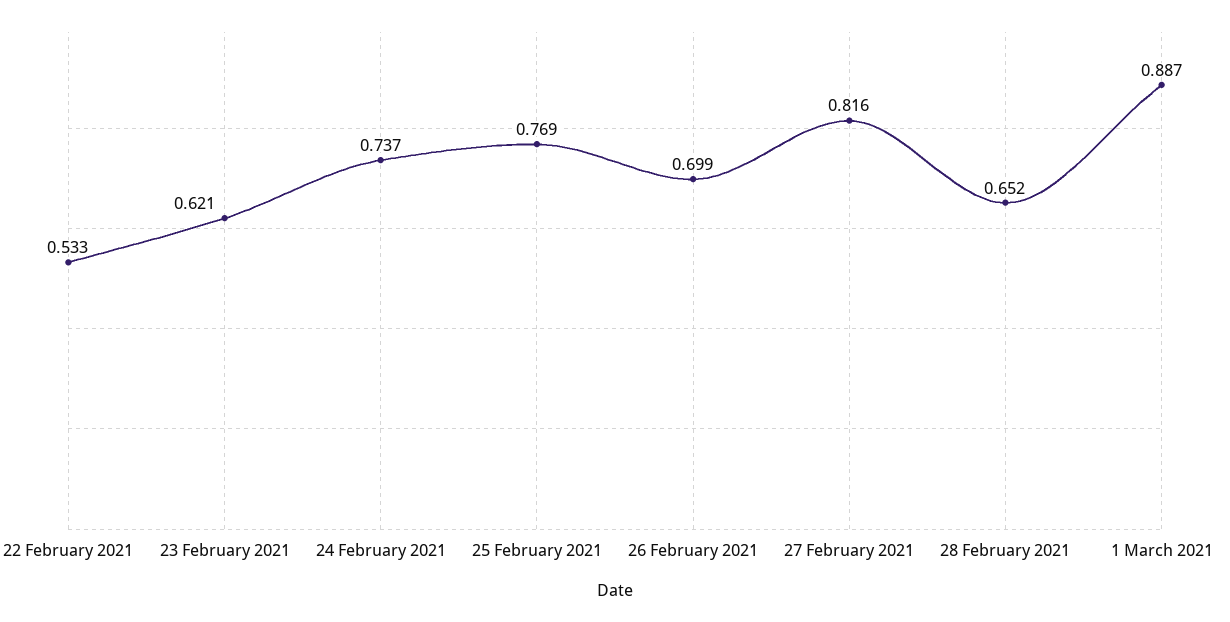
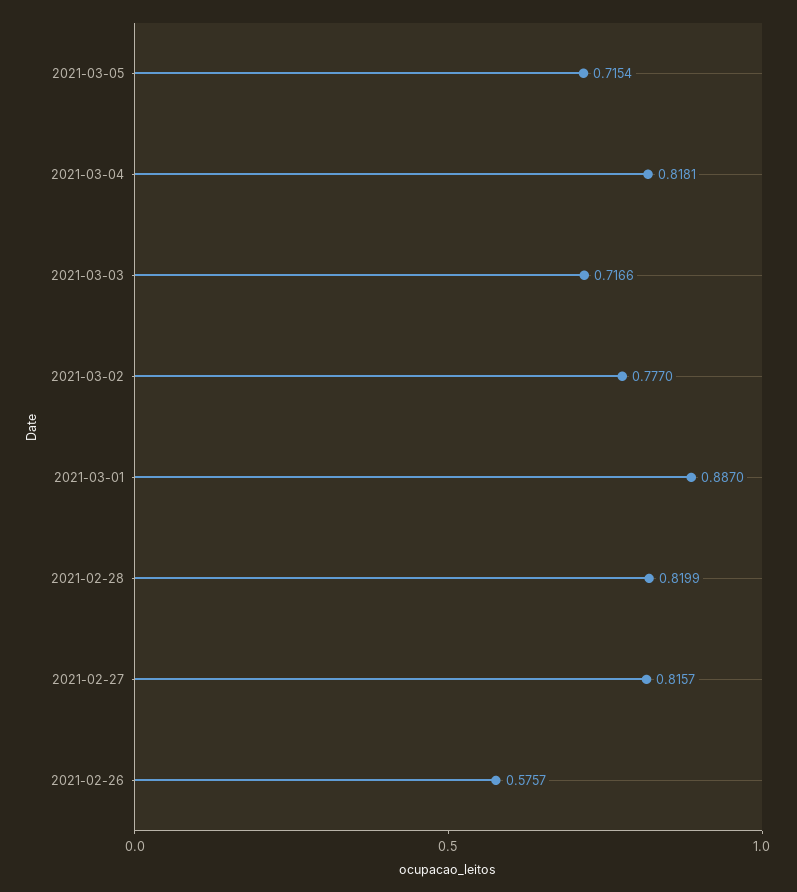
22 February 2021: 0.533 -> none
23 February 2021: 0.621 -> none
24 February 2021: 0.737 -> none
25 February 2021: 0.769 -> none
26 February 2021: 0.699 -> 0.5757
28 February 2021: 0.652 -> 0.8199
2021-03-05: none -> 0.7154
2021-03-04: none -> 0.8181
2021-03-03: none -> 0.7166
2021-03-02: none -> 0.777

